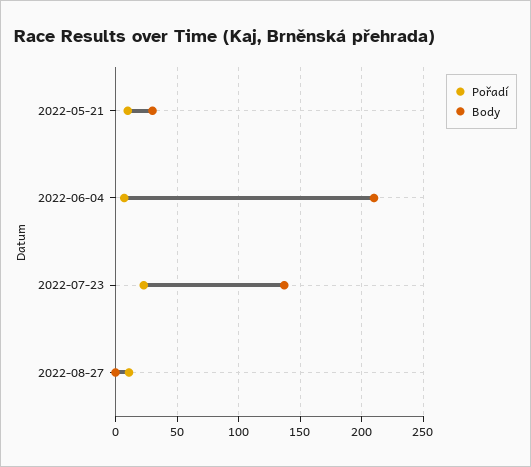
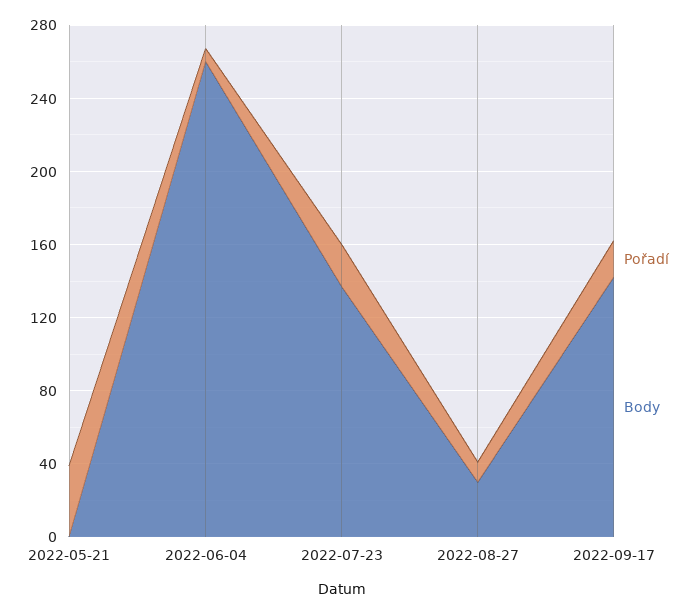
Pořadí, 2022-05-21: 10 -> 40
Body, 2022-05-21: 30 -> 0
Body, 2022-06-04: 210 -> 260
Body, 2022-08-27: 0 -> 30
Pořadí, 2022-09-17: none -> 20
Body, 2022-09-17: none -> 140

